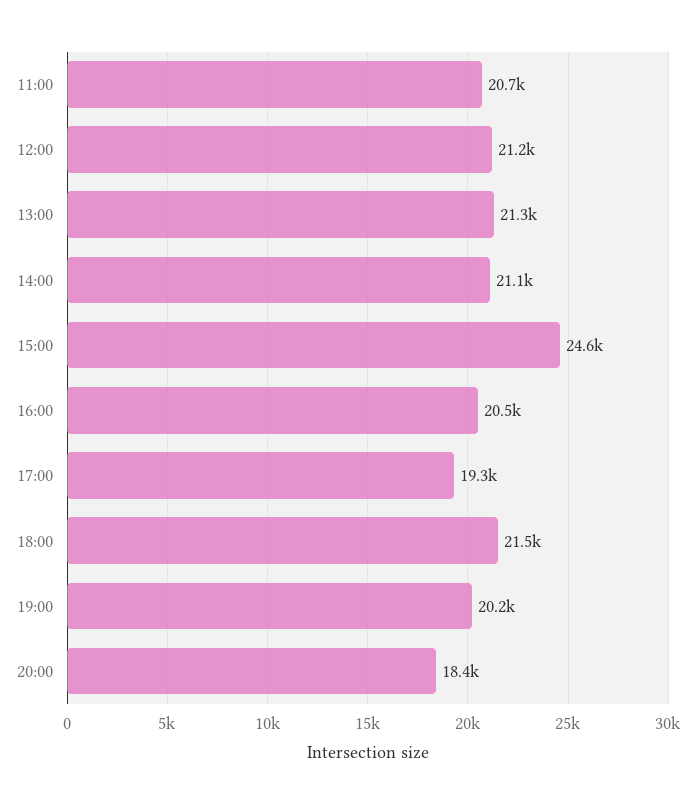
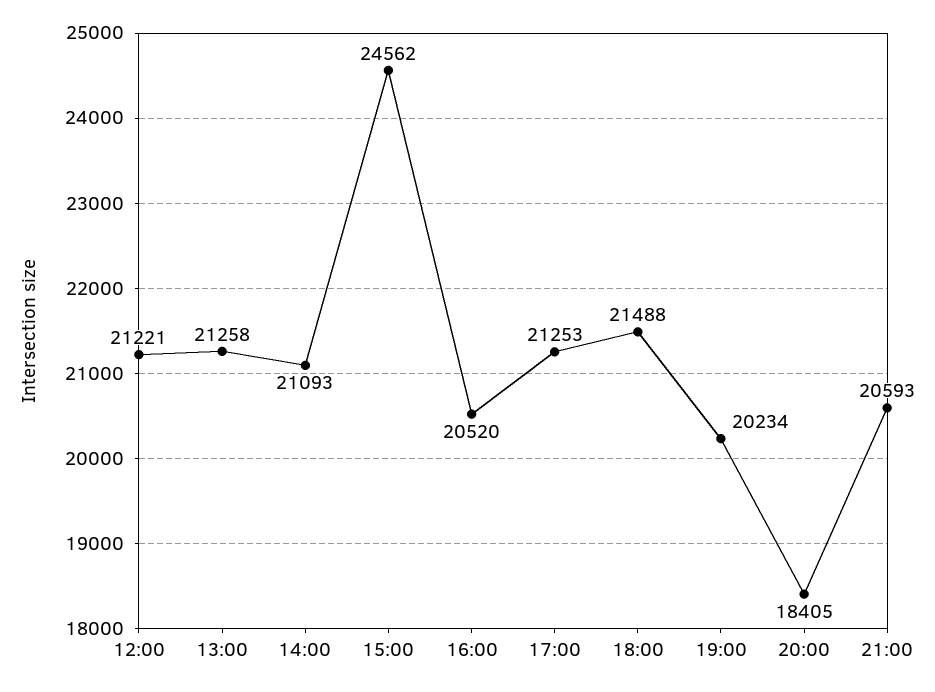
11:00: 20700 -> none
17:00: 19300 -> 21253
21:00: none -> 20593

